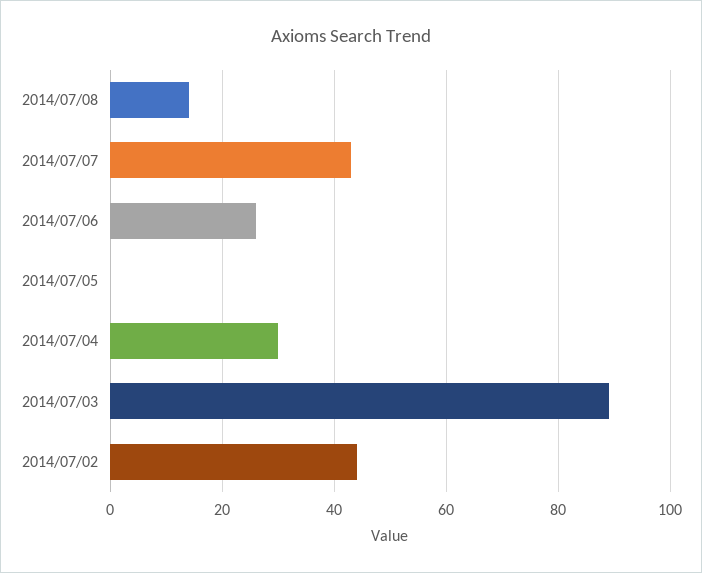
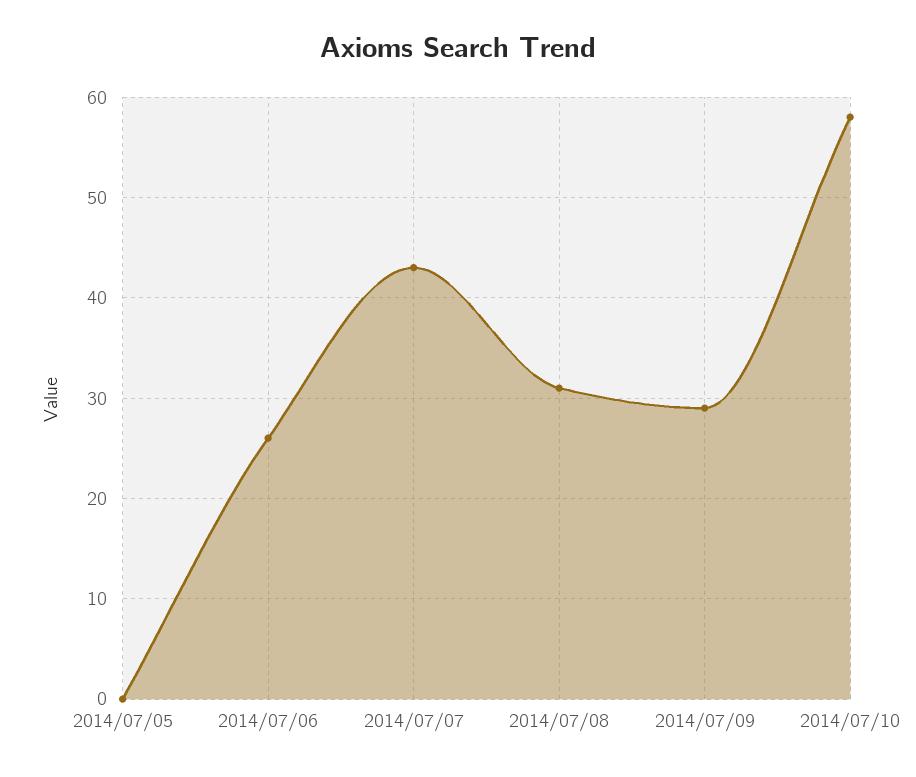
2014/07/08: 15 -> 31
2014/07/04: 30 -> none
2014/07/03: 90 -> none
2014/07/02: 45 -> none
2014/07/09: none -> 29
2014/07/10: none -> 58

